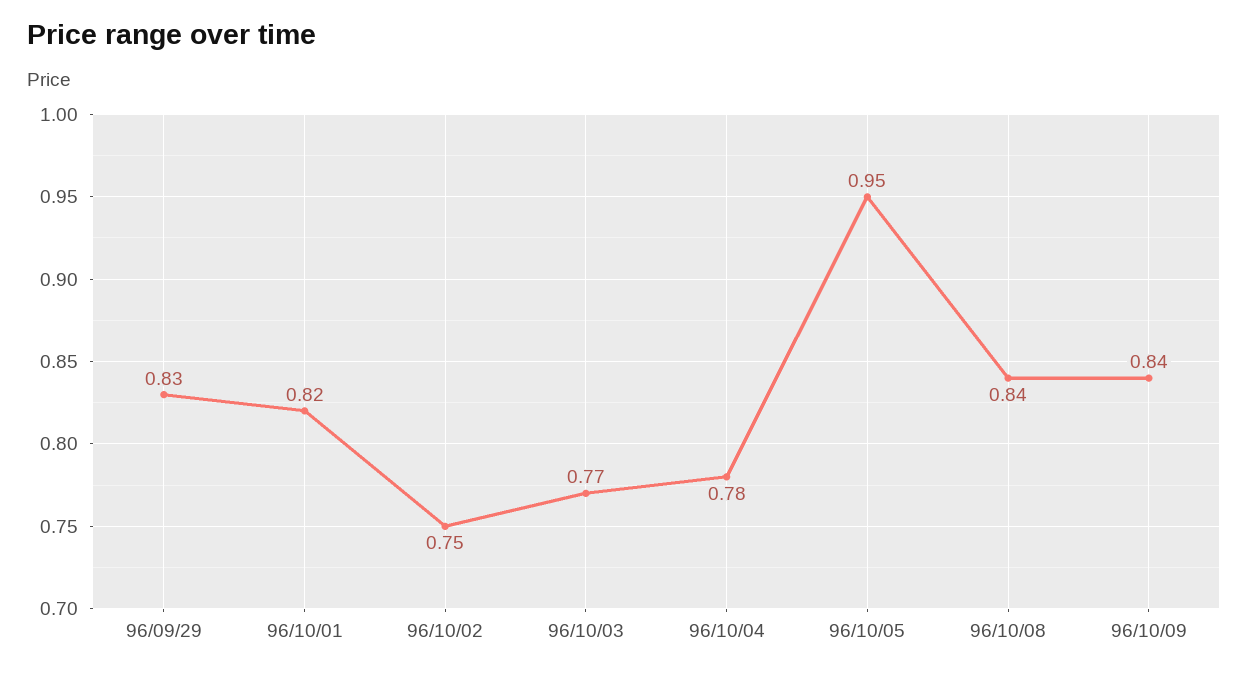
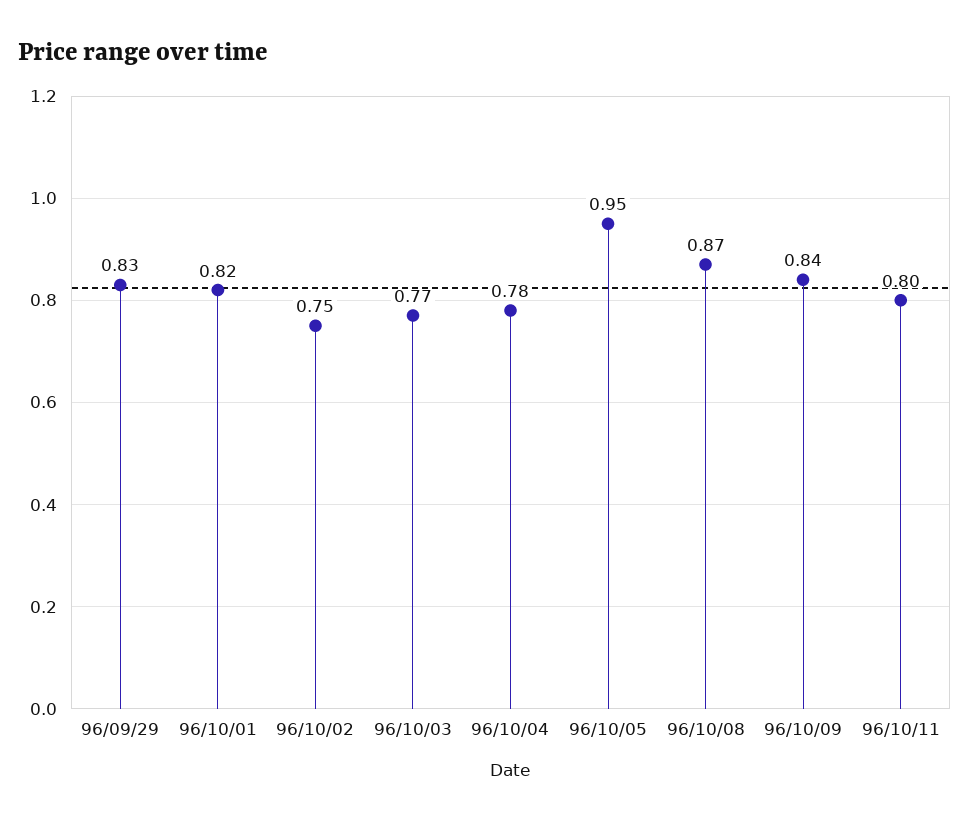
96/10/08: 0.84 -> 0.87
96/10/11: none -> 0.8

